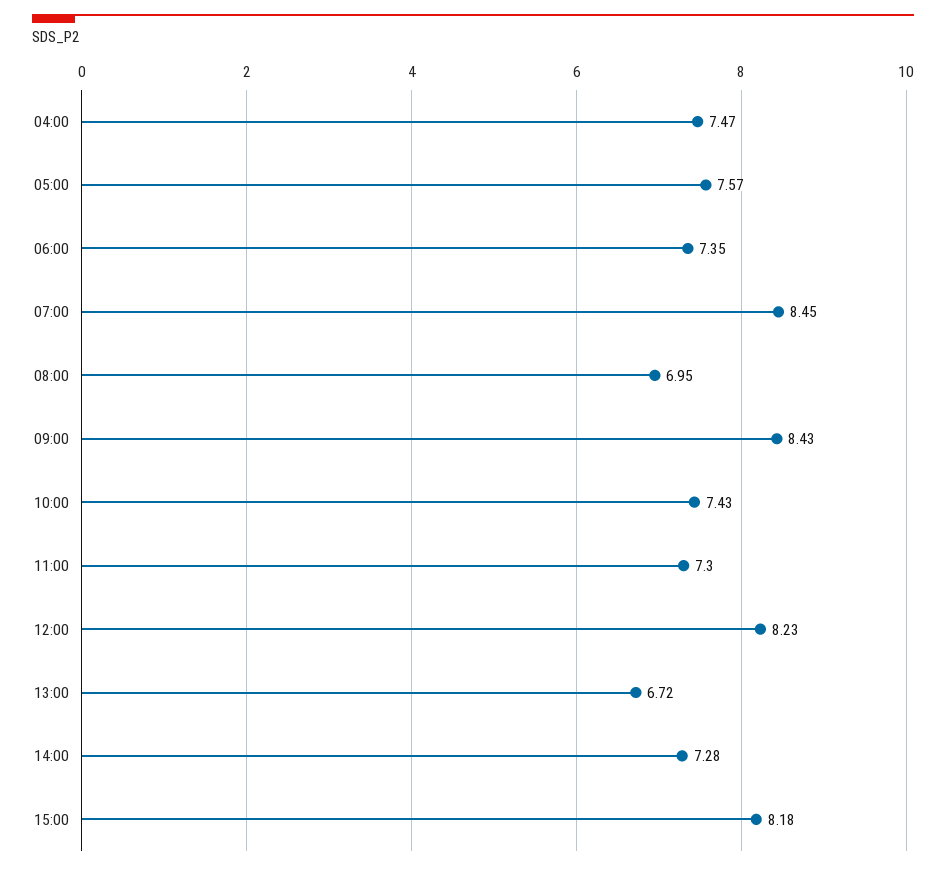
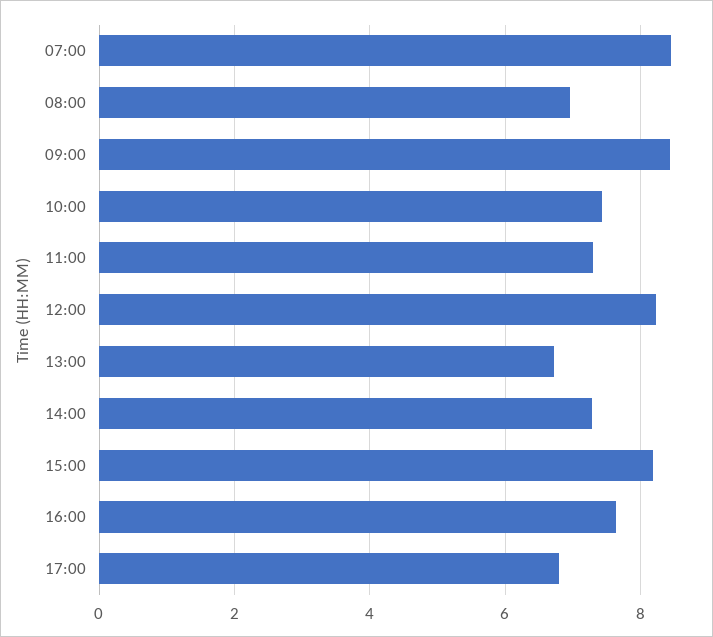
04:00: 7.47 -> none
05:00: 7.57 -> none
06:00: 7.35 -> none
16:00: none -> 7.6
17:00: none -> 6.8

